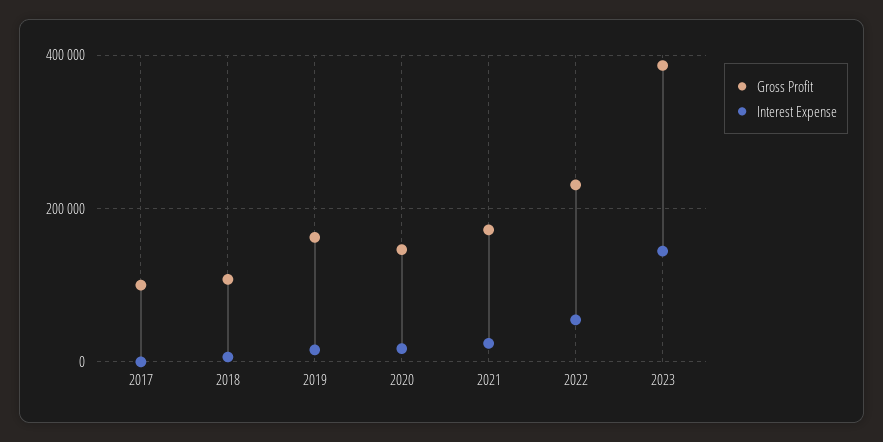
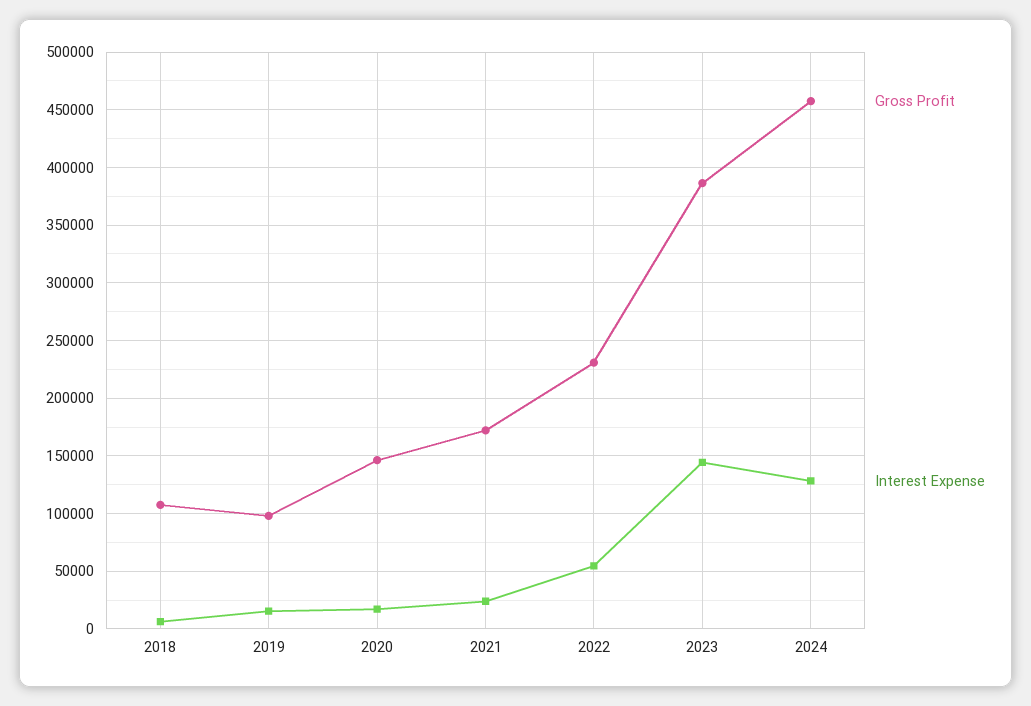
Gross Profit, 2017: 100000 -> none
Interest Expense, 2017: 0 -> none
Gross Profit, 2019: 160000 -> 100000
Gross Profit, 2024: none -> 460000
Interest Expense, 2024: none -> 130000

